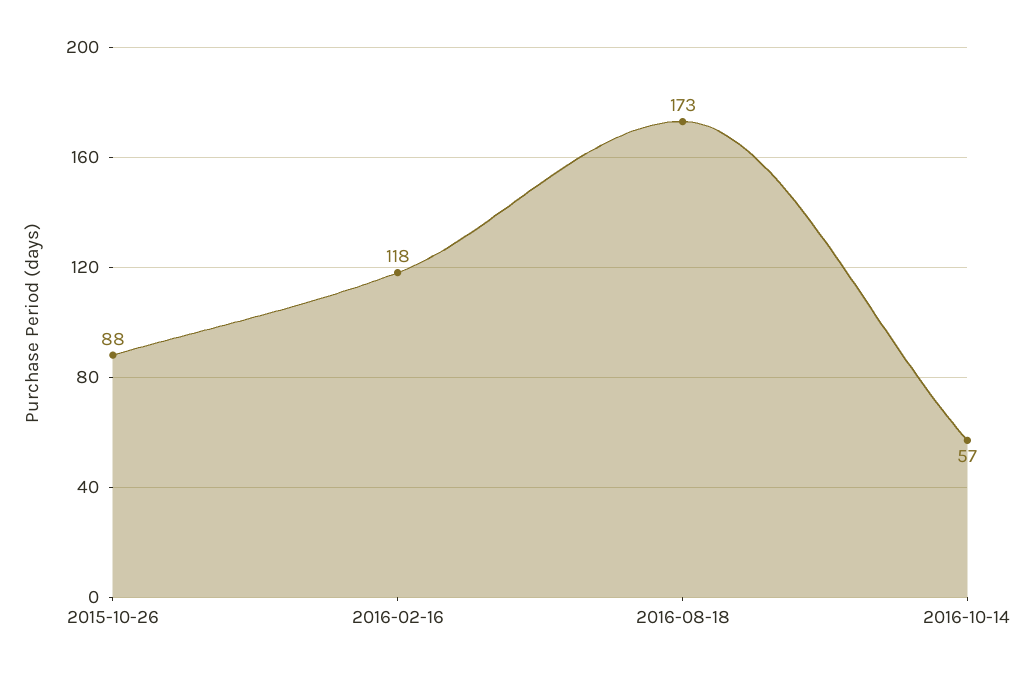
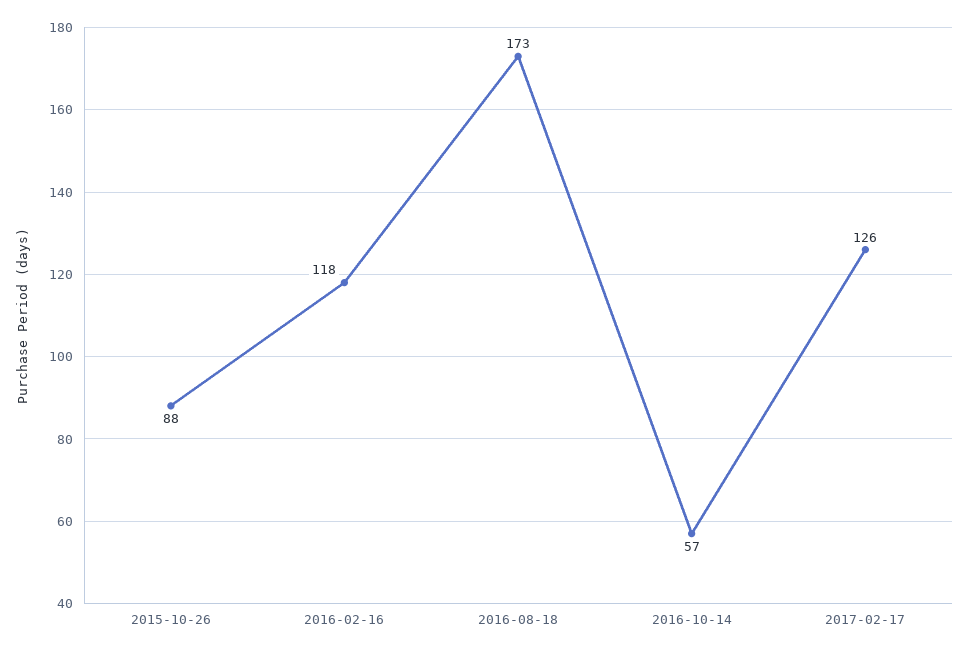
2017-02-17: none -> 126

